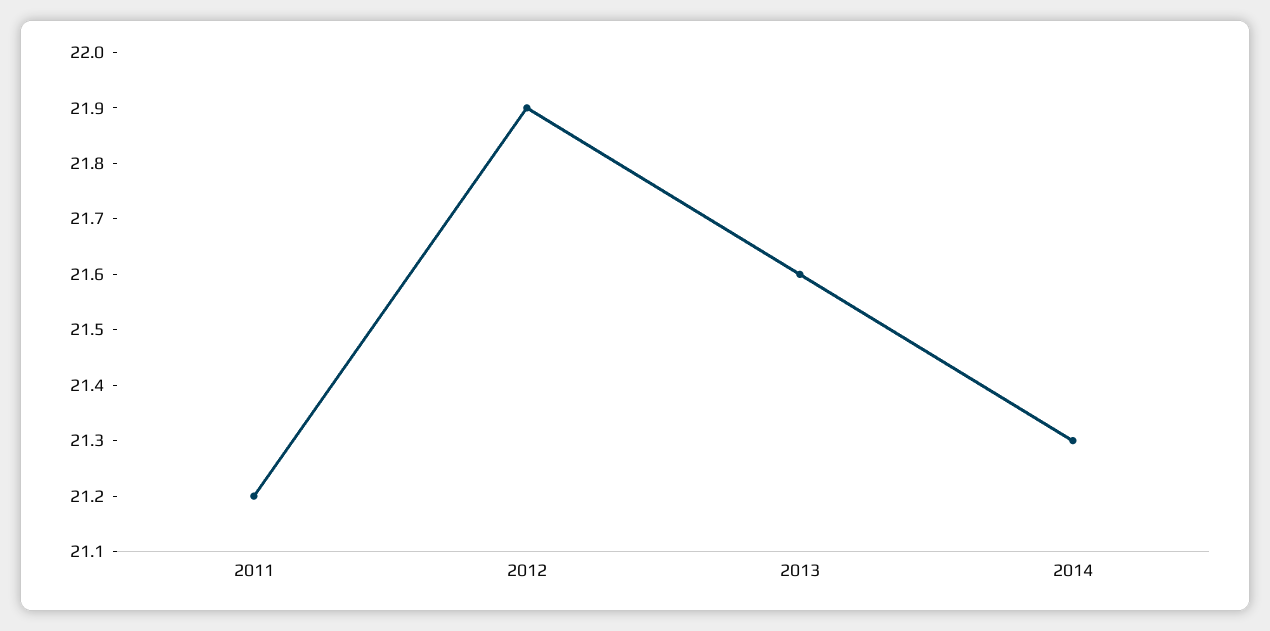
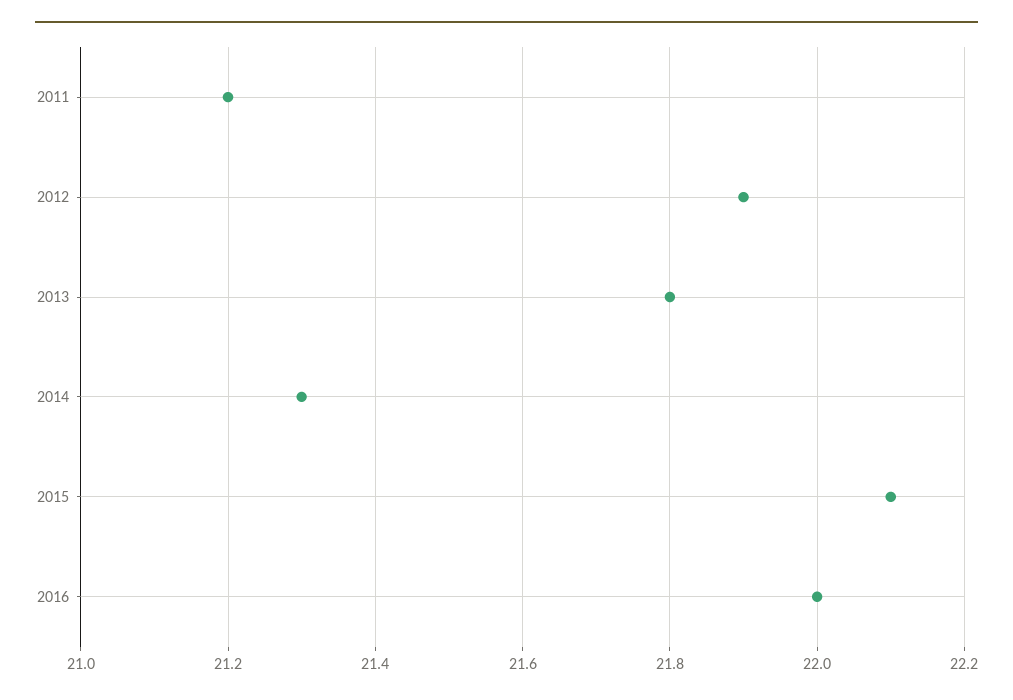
2013: 21.6 -> 21.8
2015: none -> 22.1
2016: none -> 22

